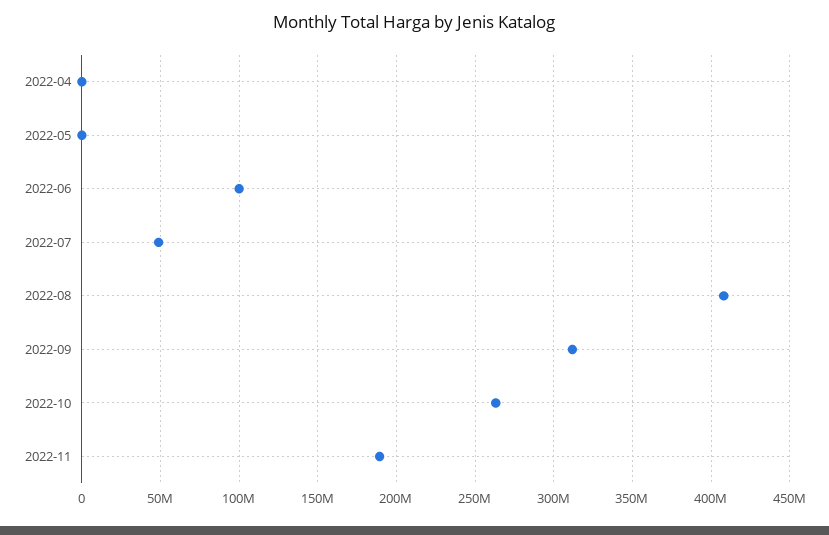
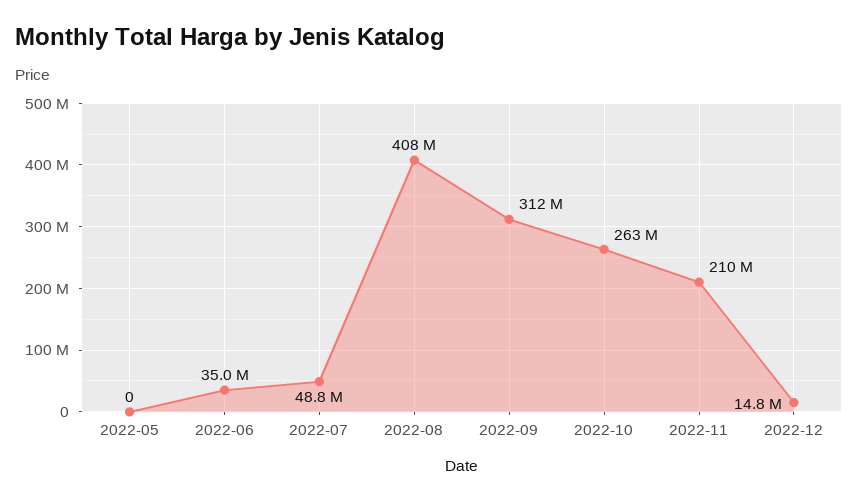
2022-04: 0 -> none
2022-06: 100000000 -> 35000000
2022-11: 190000000 -> 210000000
2022-12: none -> 14800000

